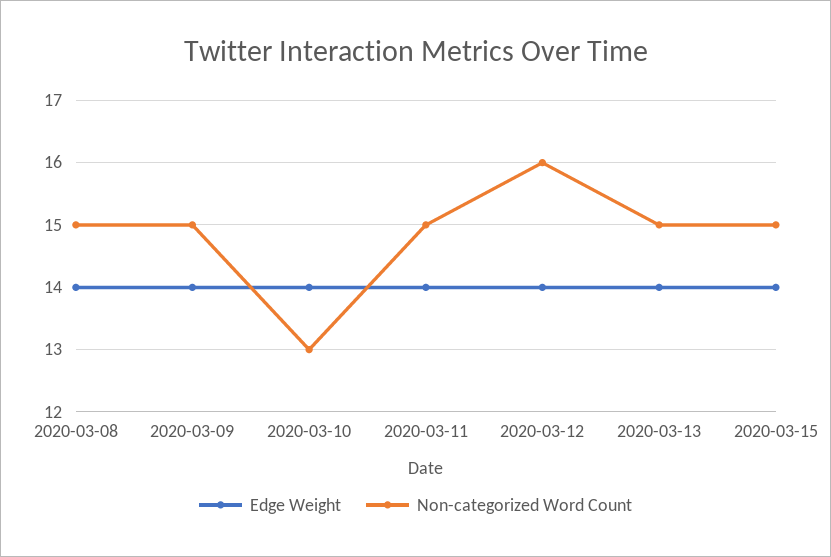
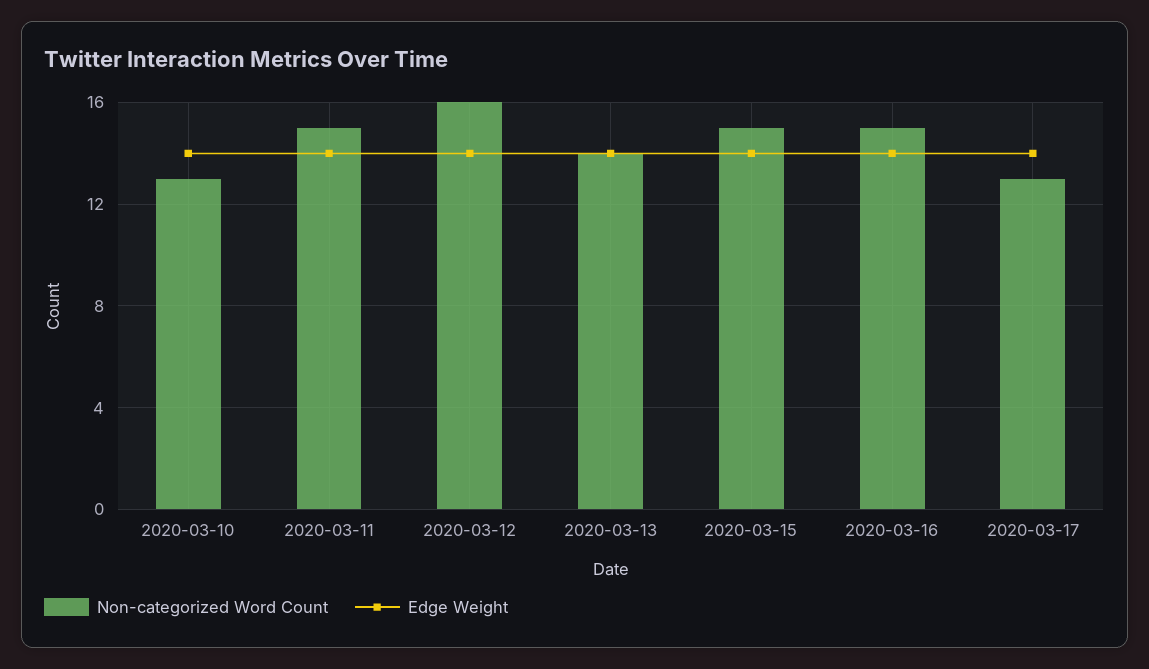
Edge Weight, 2020-03-08: 14 -> none
Non-categorized Word Count, 2020-03-08: 15 -> none
Edge Weight, 2020-03-09: 14 -> none
Non-categorized Word Count, 2020-03-09: 15 -> none
Non-categorized Word Count, 2020-03-13: 15 -> 14
Non-categorized Word Count, 2020-03-16: none -> 15
Edge Weight, 2020-03-16: none -> 14
Non-categorized Word Count, 2020-03-17: none -> 13
Edge Weight, 2020-03-17: none -> 14

